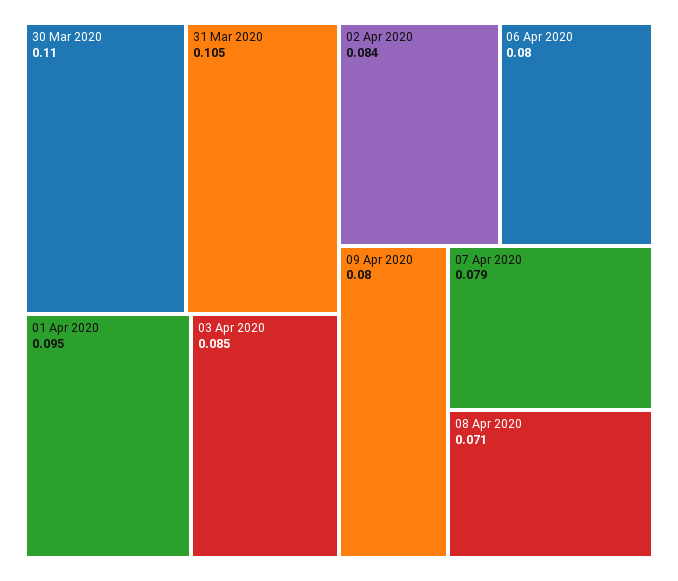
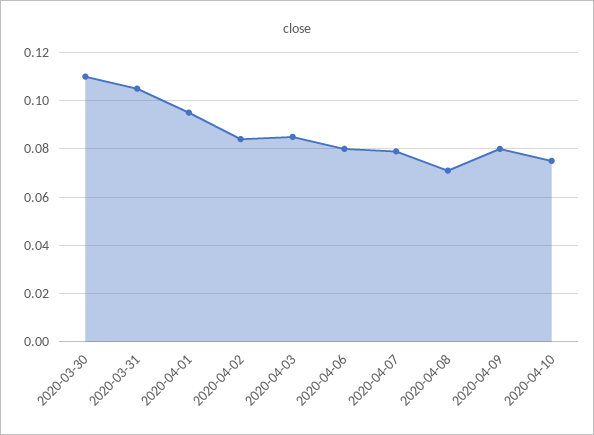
2020-04-10: none -> 0.075

